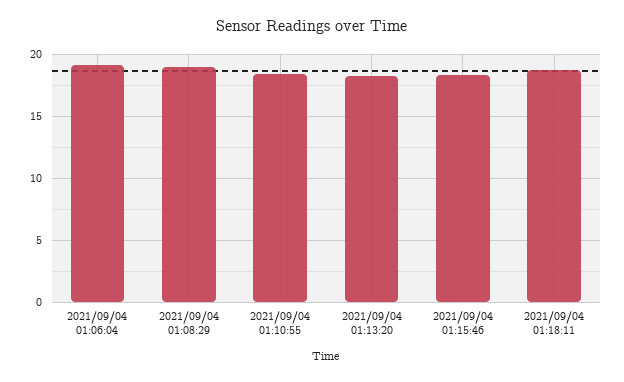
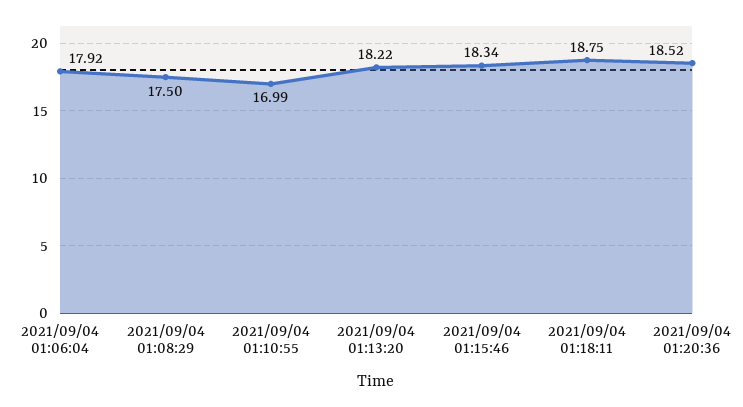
2021/09/04 01:06:04: 19 -> 17.92
2021/09/04 01:08:29: 19 -> 17.5
2021/09/04 01:10:55: 18.5 -> 16.99
2021/09/04 01:20:36: none -> 18.52

